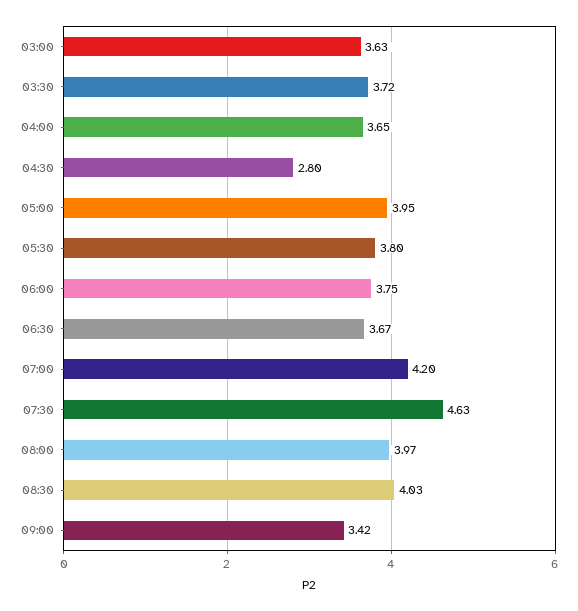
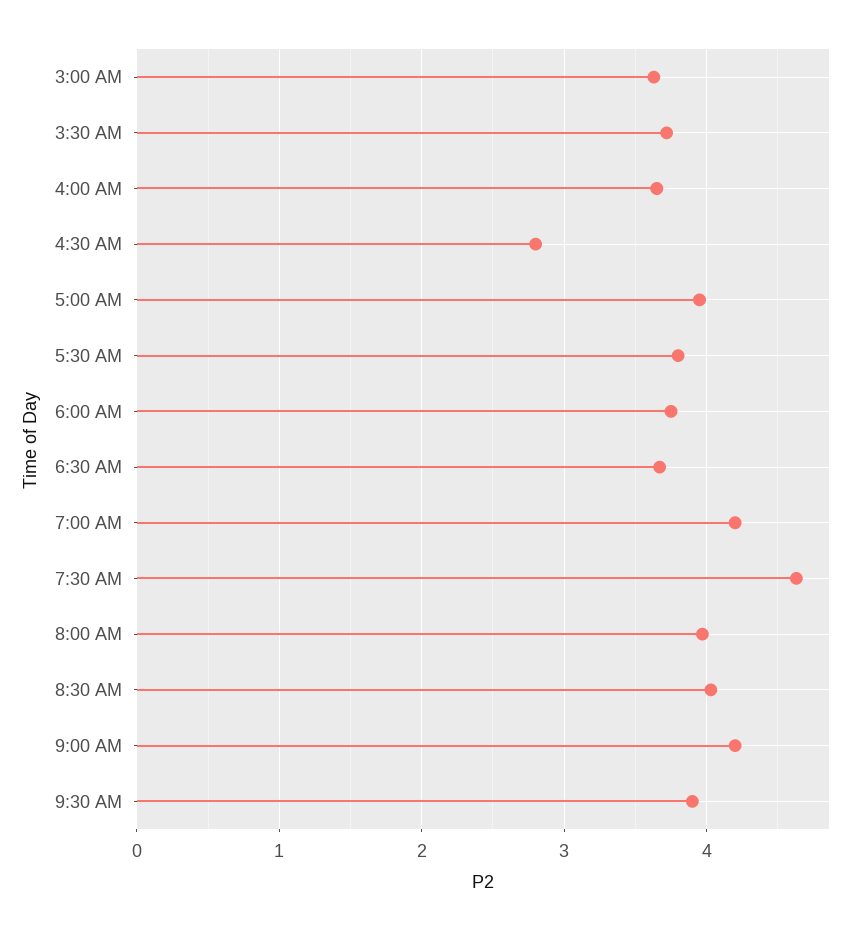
09:00: 3.42 -> 4.2
9:30 AM: none -> 3.9

